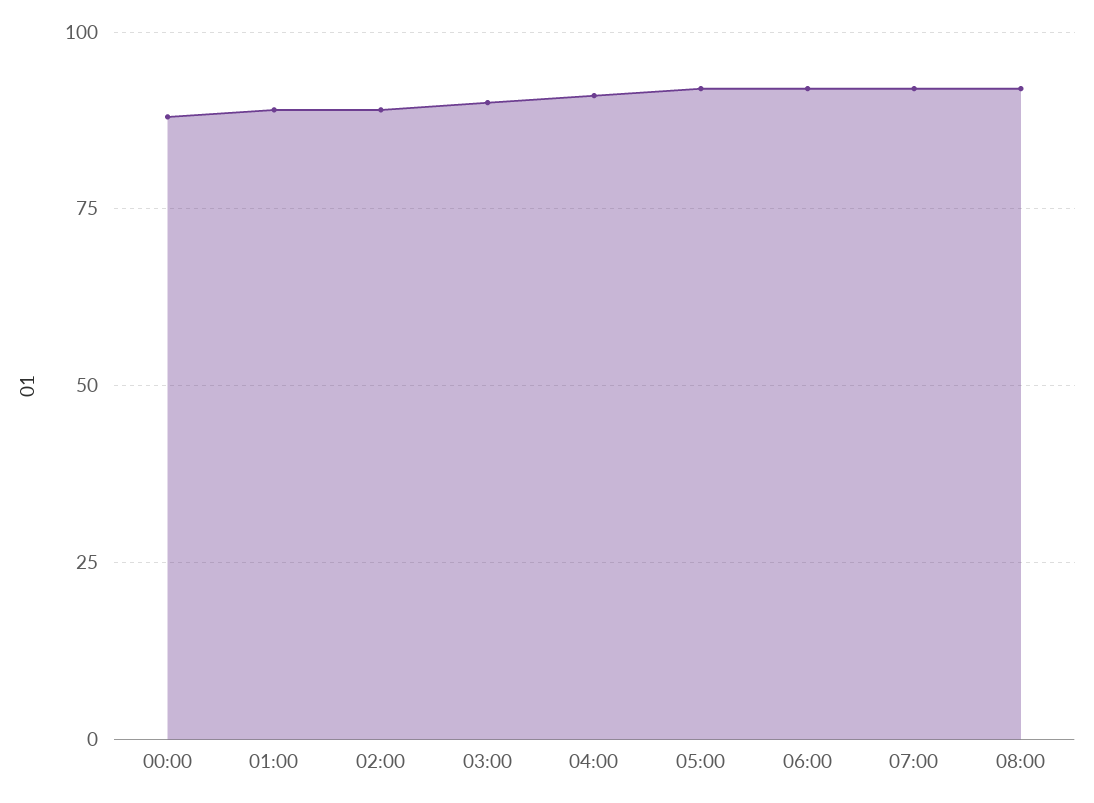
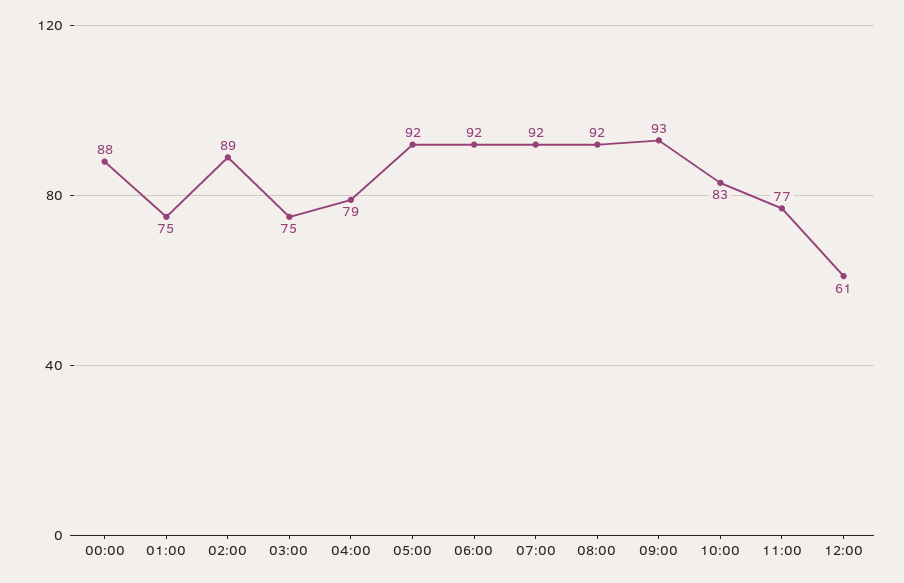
01:00: 90 -> 75
03:00: 90 -> 75
04:00: 90 -> 79
09:00: none -> 93
10:00: none -> 83
11:00: none -> 77
12:00: none -> 61

